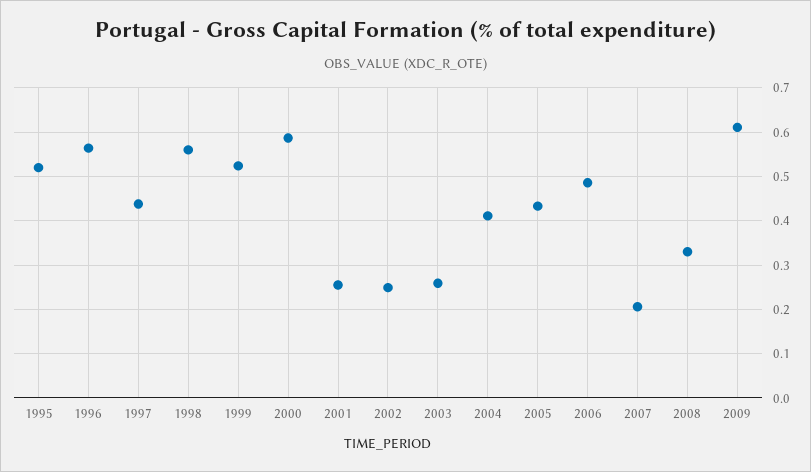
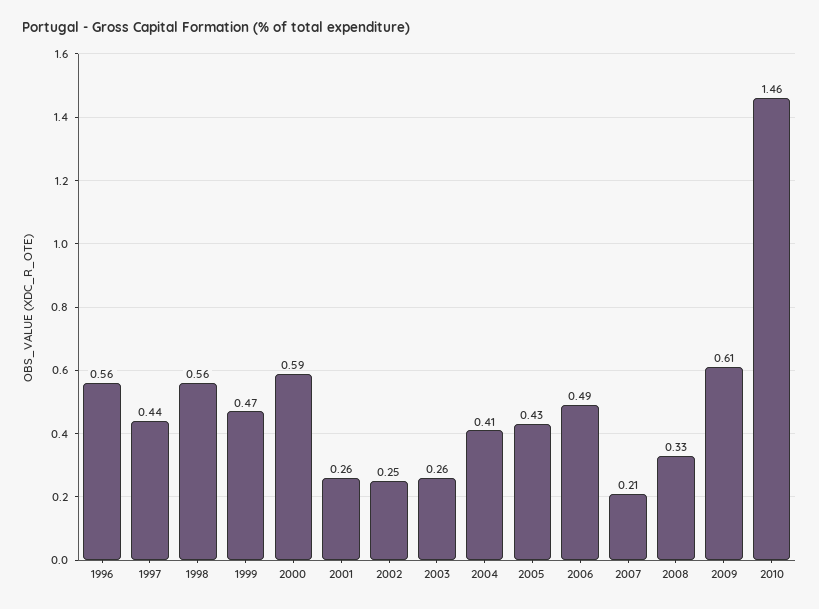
1995: 0.52 -> none
1999: 0.52 -> 0.47
2010: none -> 1.46

